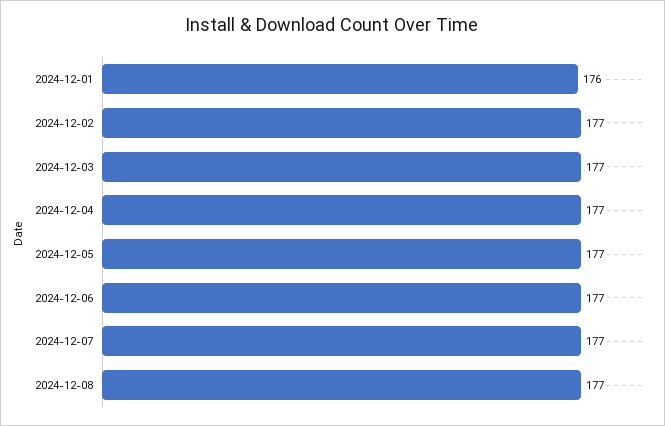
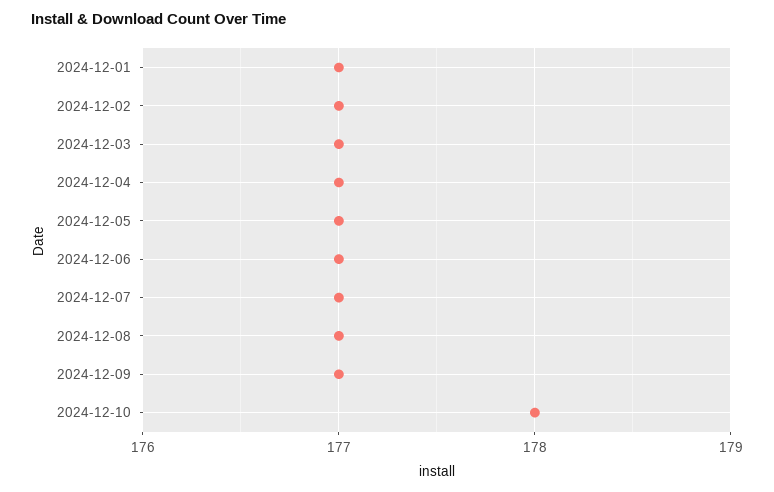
2024-12-01: 176 -> 177
2024-12-09: none -> 177
2024-12-10: none -> 178

